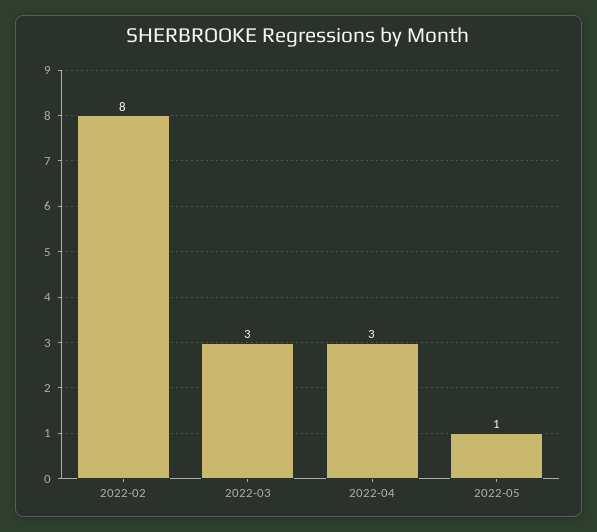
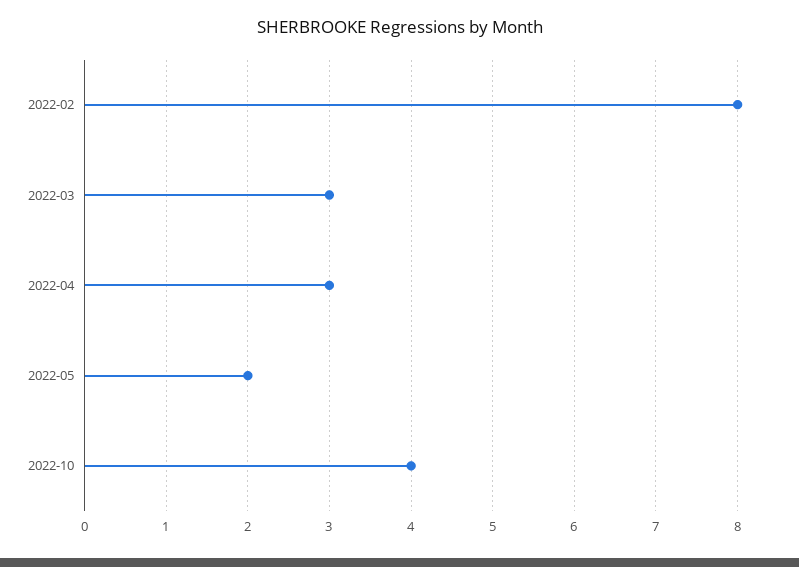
2022-05: 1 -> 2
2022-10: none -> 4

